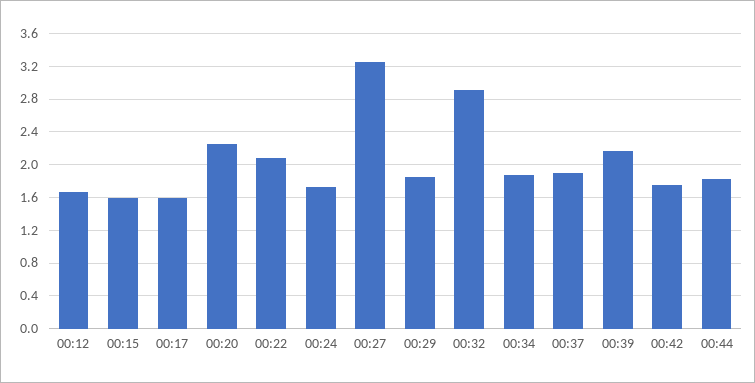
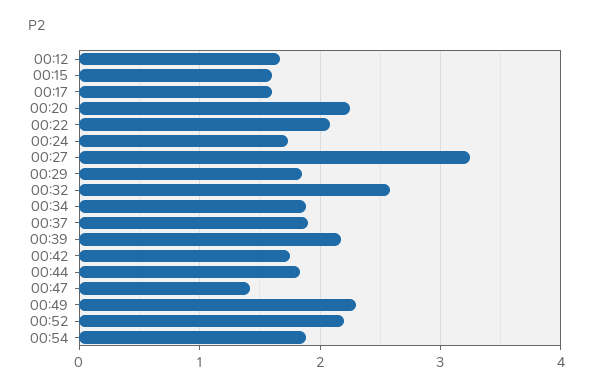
00:32: 2.9 -> 2.6
00:47: none -> 1.4
00:49: none -> 2.3
00:52: none -> 2.2
00:54: none -> 1.9

